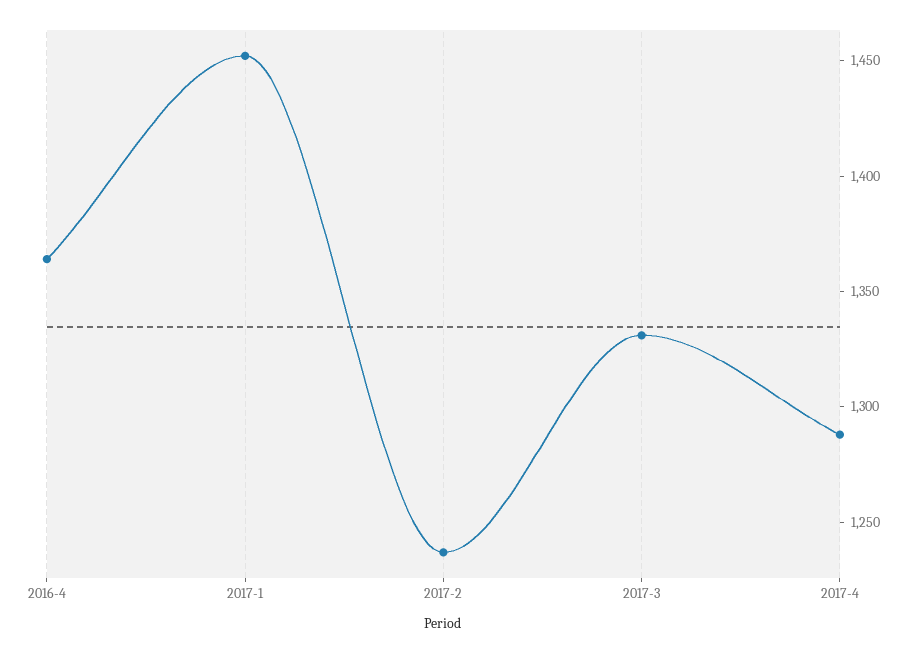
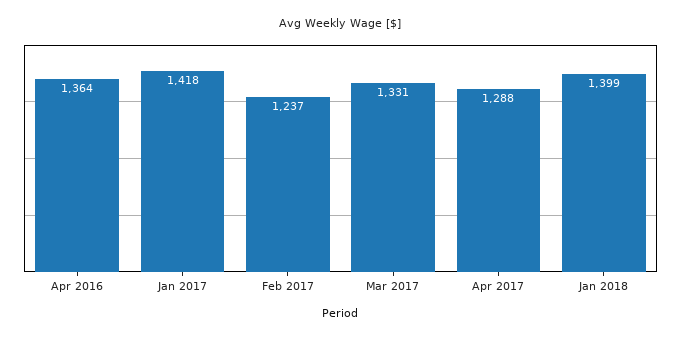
2017-1: 1450 -> 1418
Jan 2018: none -> 1399

